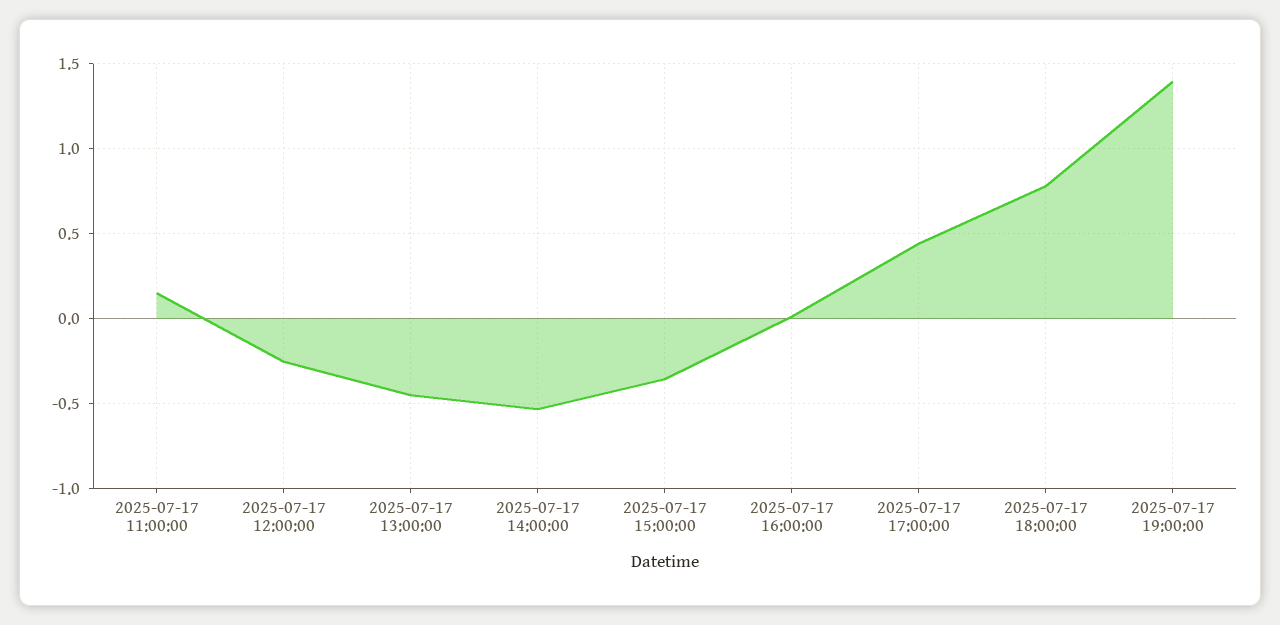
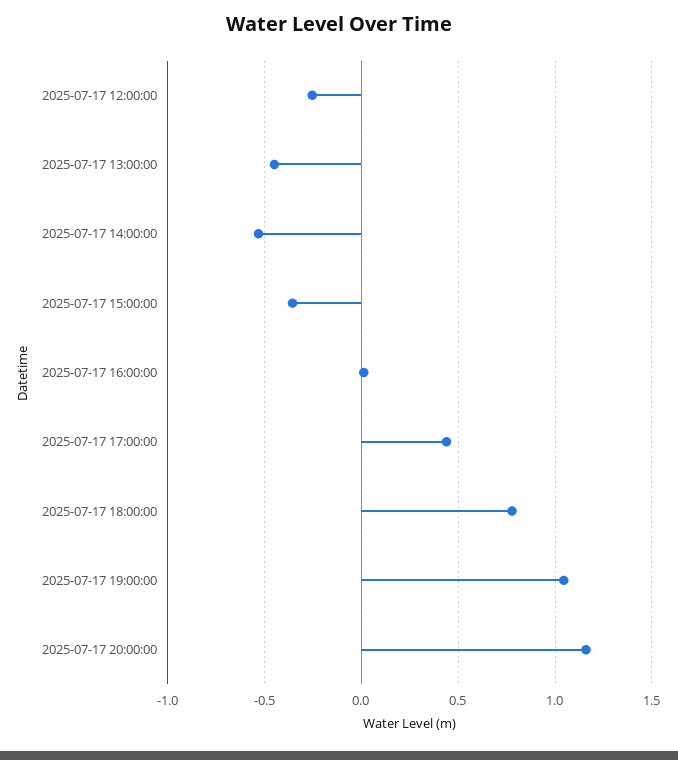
2025-07-17 11:00:00: 0.15 -> none
2025-07-17 19:00:00: 1.4 -> 1.05
2025-07-17 20:00:00: none -> 1.15

